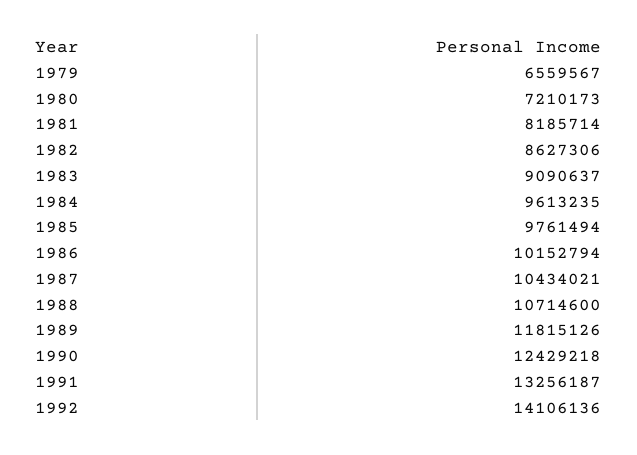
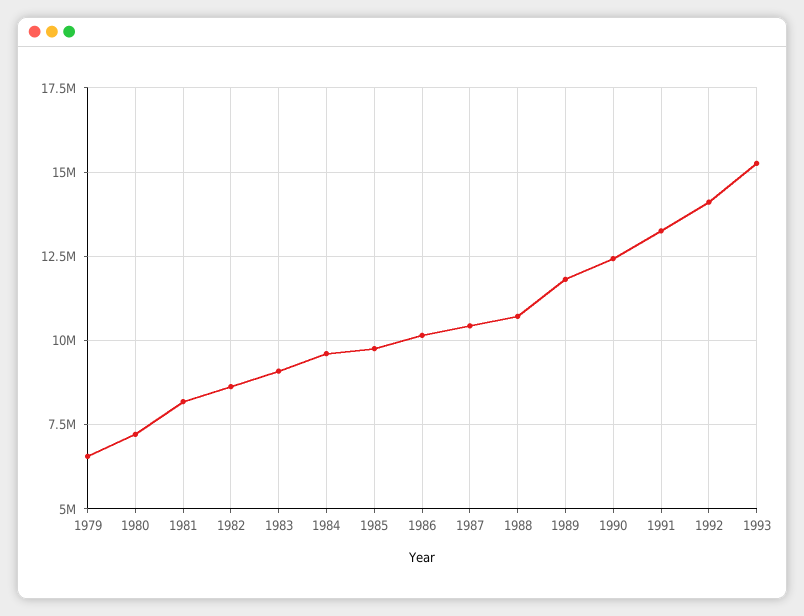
1993: none -> 15250000

